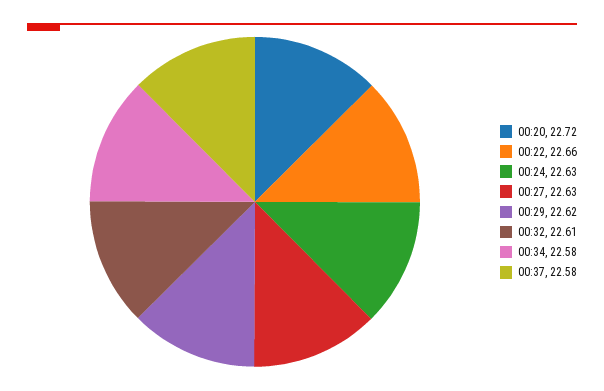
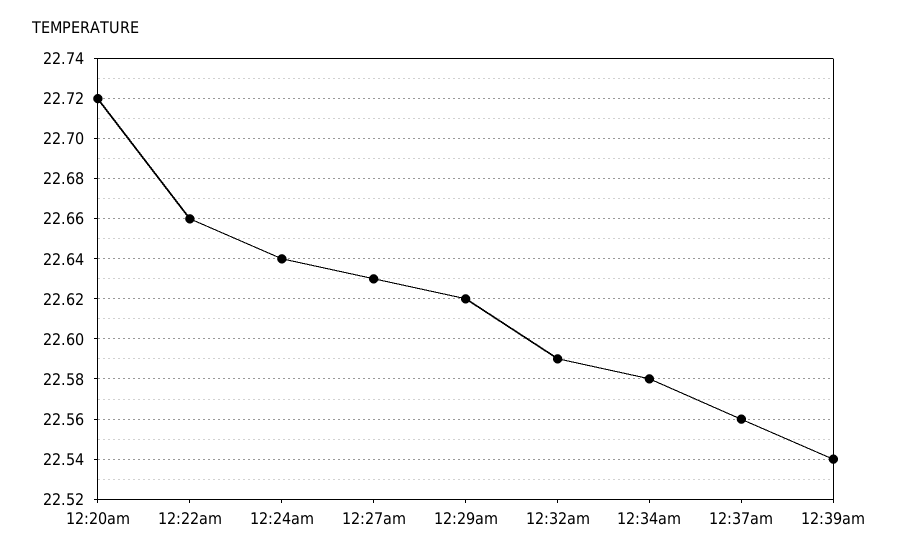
00:24: 22.63 -> 22.64
00:32: 22.61 -> 22.59
00:37: 22.58 -> 22.56
12:39am: none -> 22.54

